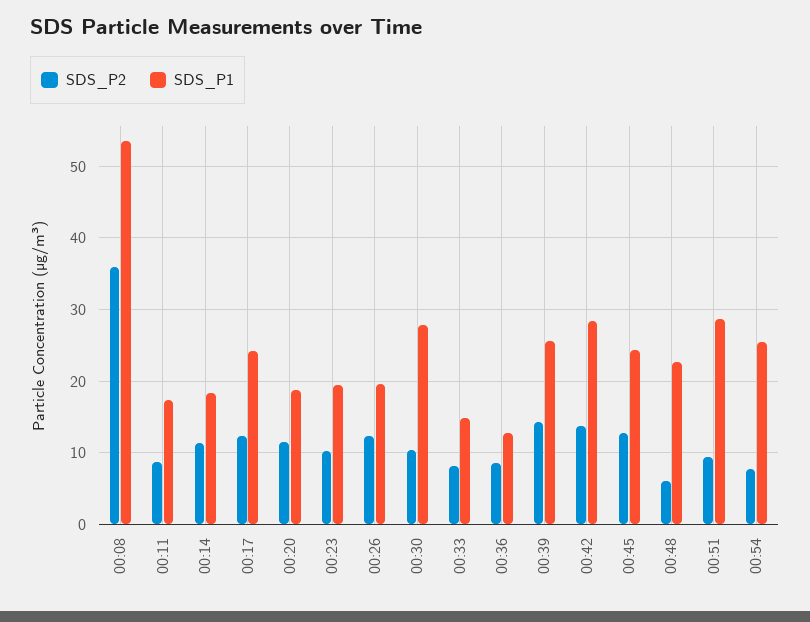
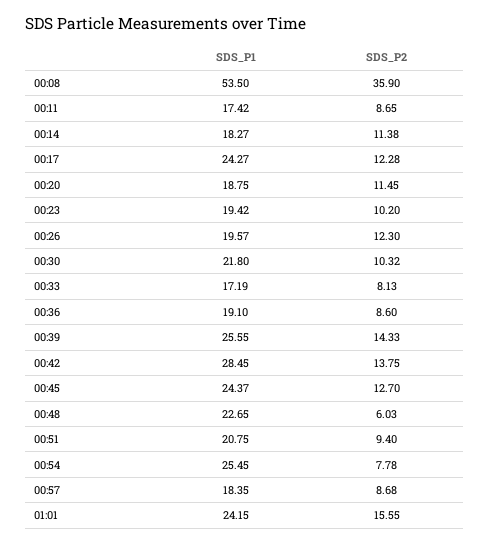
SDS_P1, 00:30: 28 -> 21.8
SDS_P1, 00:33: 15 -> 17.19
SDS_P1, 00:36: 13 -> 19.1
SDS_P1, 00:51: 29 -> 20.75
SDS_P1, 00:57: none -> 18.35
SDS_P2, 00:57: none -> 8.68
SDS_P1, 01:01: none -> 24.15
SDS_P2, 01:01: none -> 15.55

